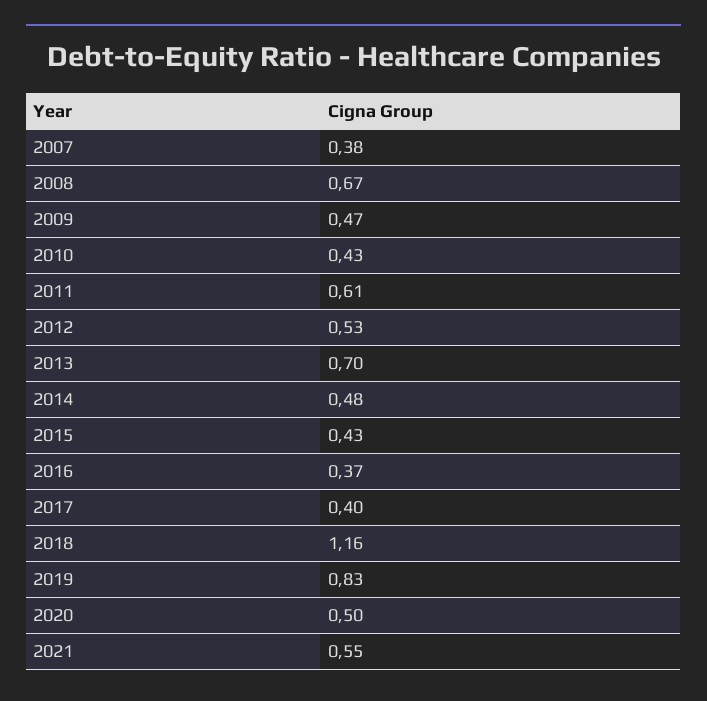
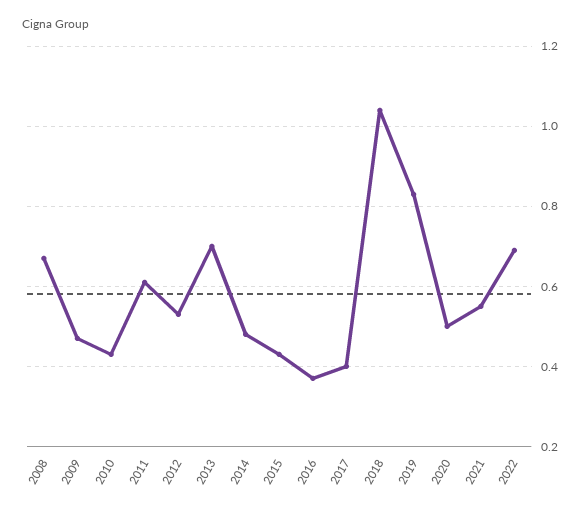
2007: 0.38 -> none
2018: 1.16 -> 1.05
2022: none -> 0.7

